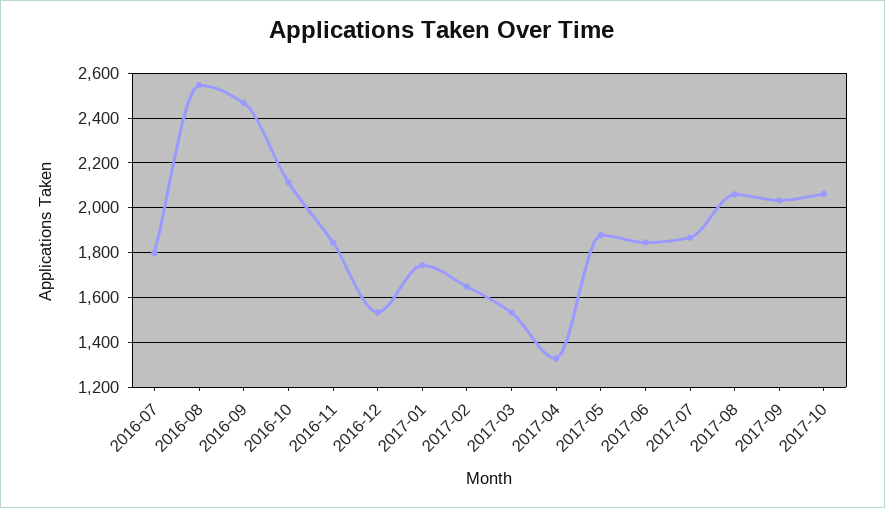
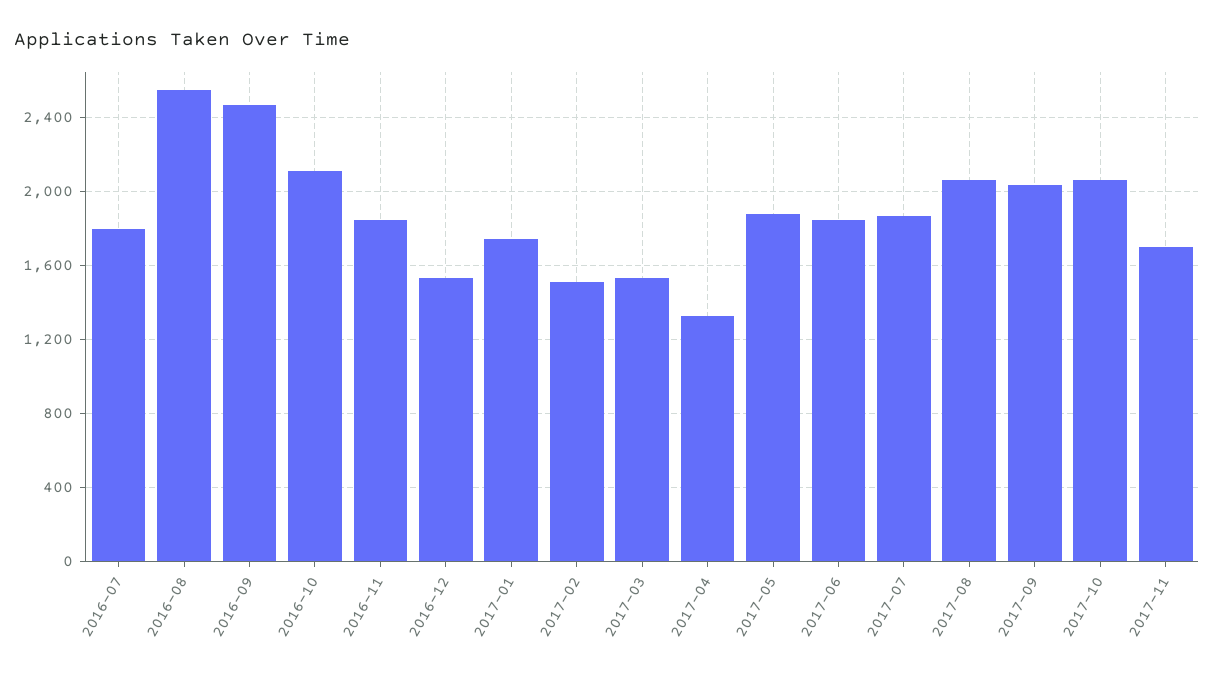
2017-02: 1650 -> 1500
2017-11: none -> 1700

